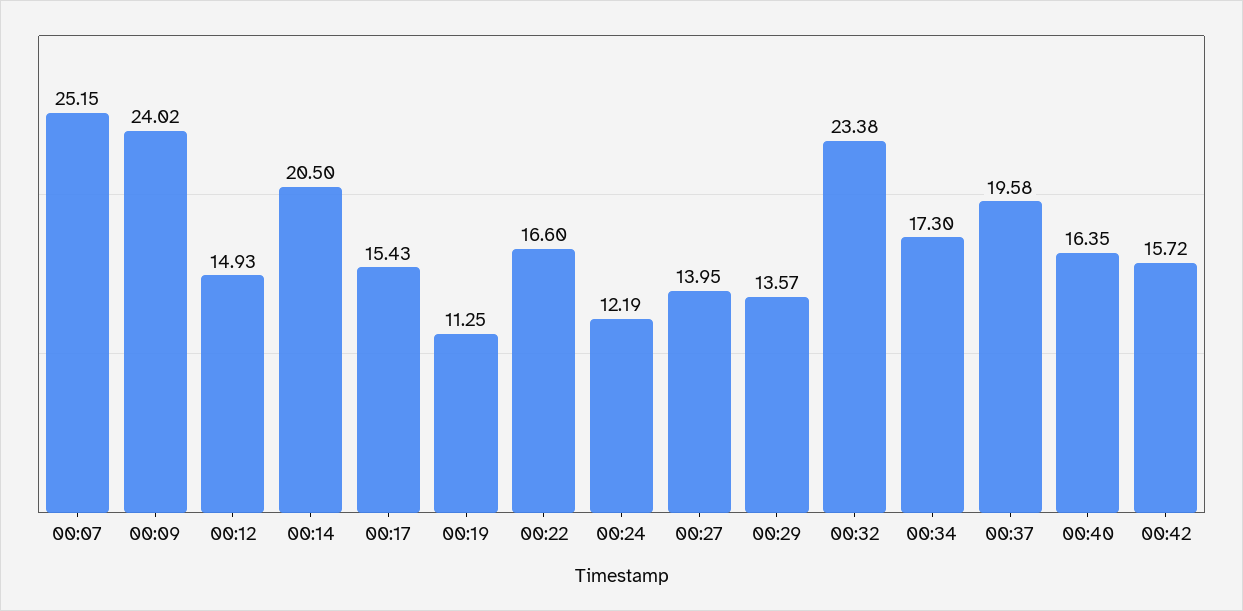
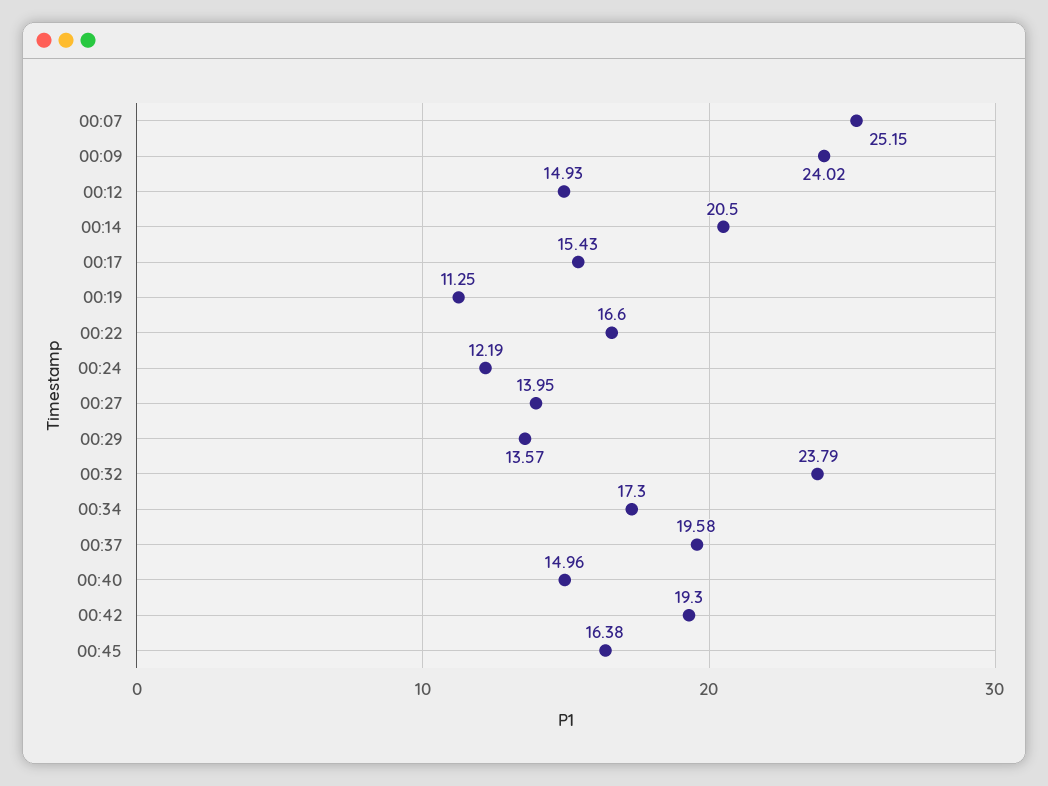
00:32: 23.38 -> 23.79
00:40: 16.35 -> 14.96
00:42: 15.72 -> 19.3
00:45: none -> 16.38

